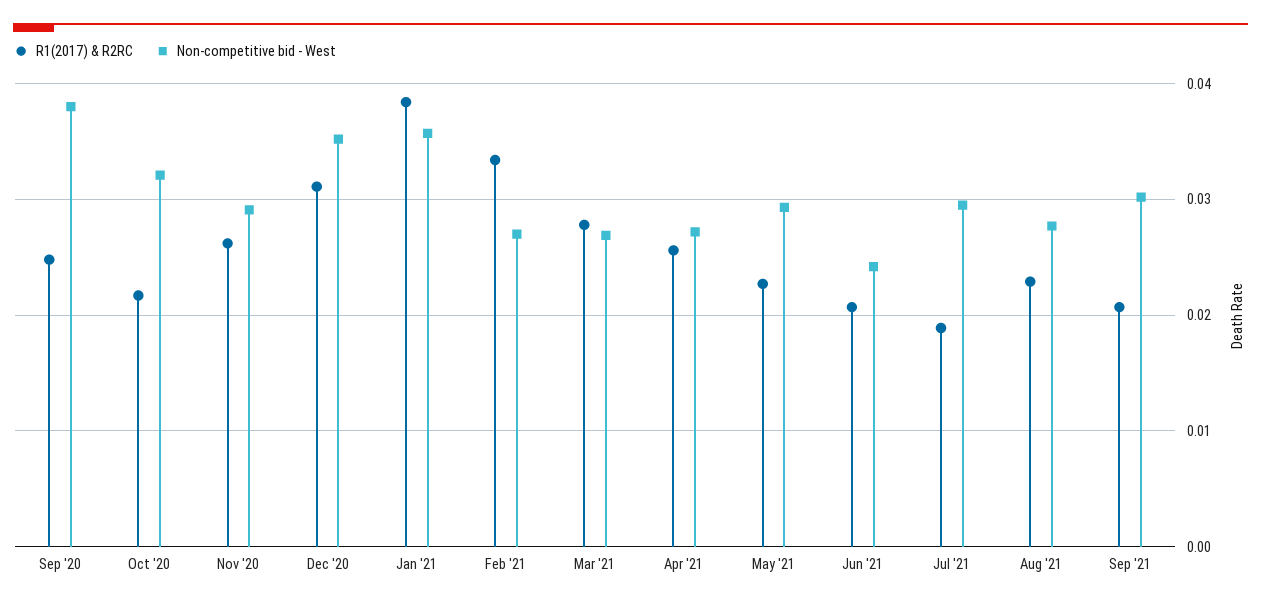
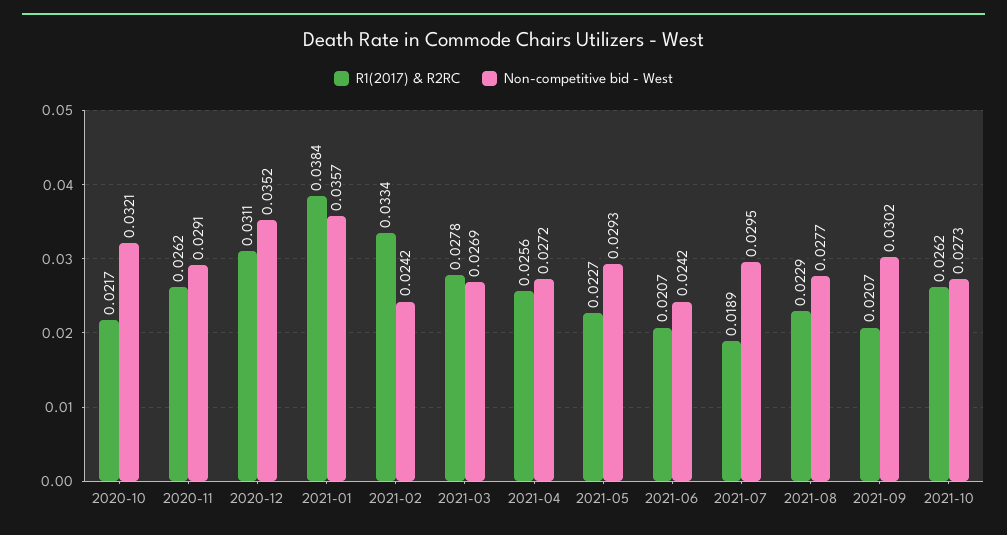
R1(2017) & R2RC, Sep '20: 0.025 -> none
Non-competitive bid - West, Sep '20: 0.038 -> none
Non-competitive bid - West, Feb '21: 0.027 -> 0.0242
R1(2017) & R2RC, 2021-10: none -> 0.0262
Non-competitive bid - West, 2021-10: none -> 0.0273

